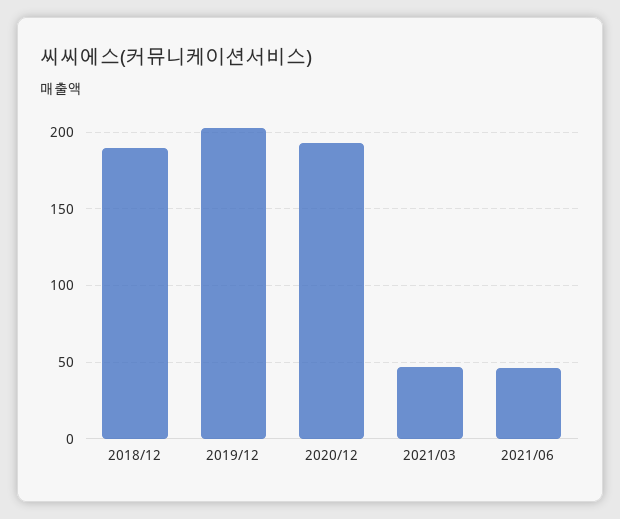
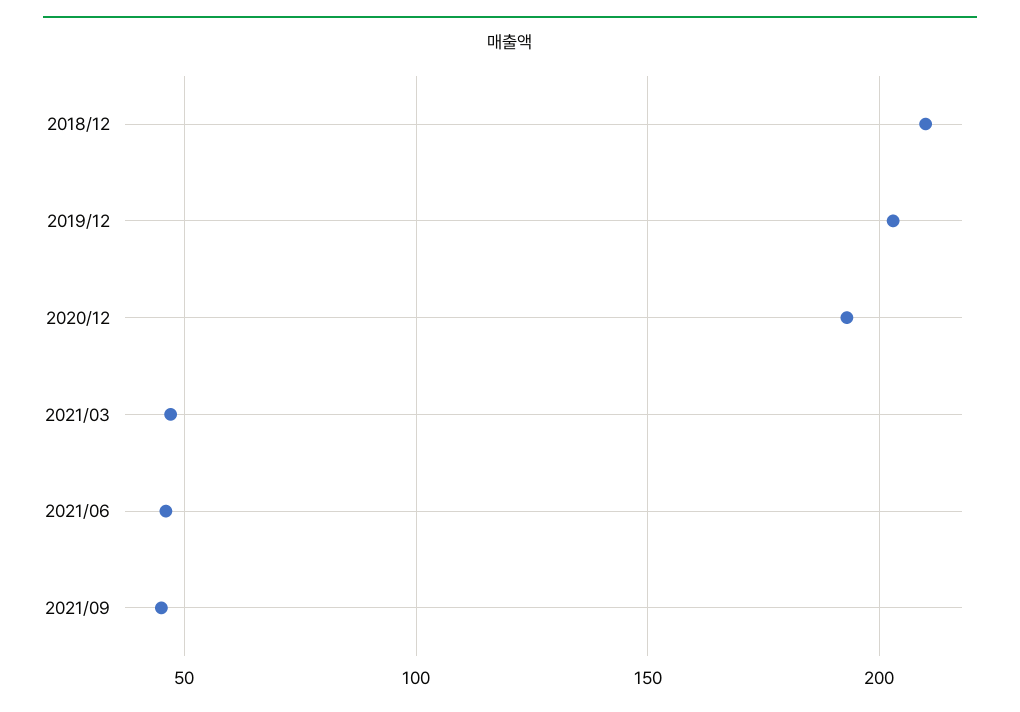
2018/12: 190 -> 210
2021/09: none -> 45

